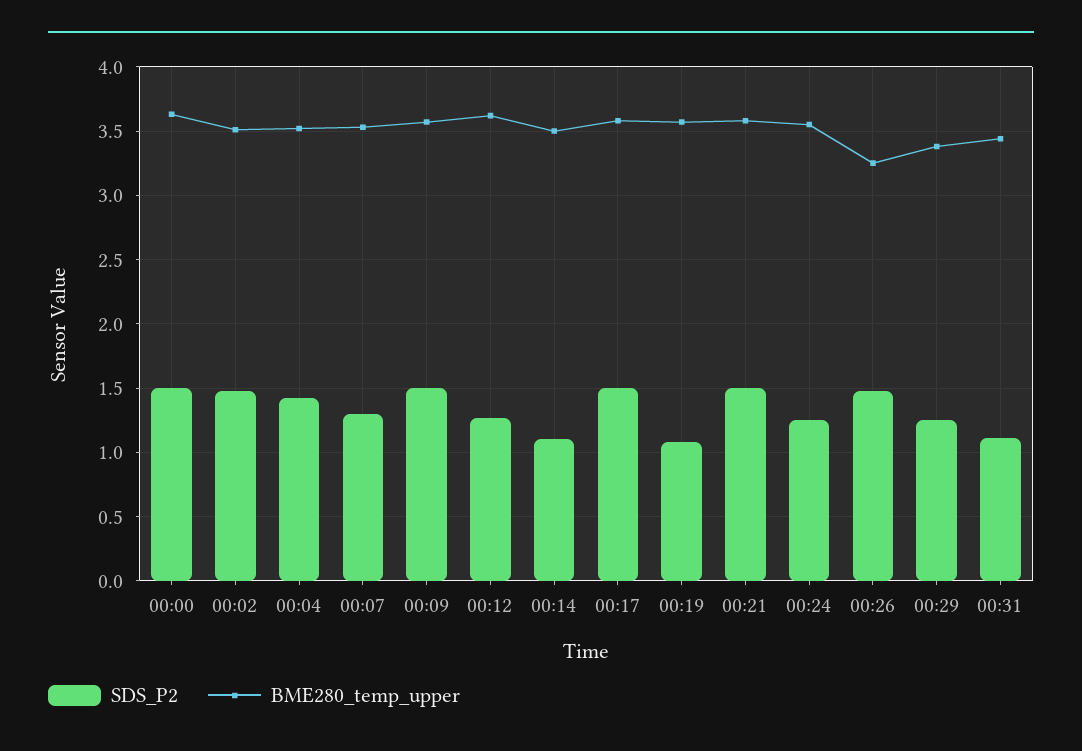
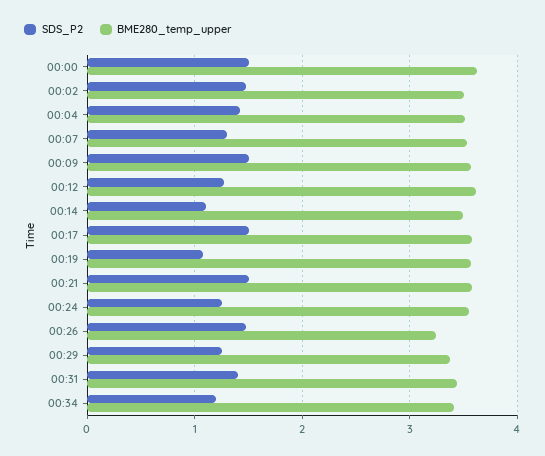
SDS_P2, 00:31: 1.1 -> 1.4
SDS_P2, 00:34: none -> 1.2
BME280_temp_upper, 00:34: none -> 3.4

